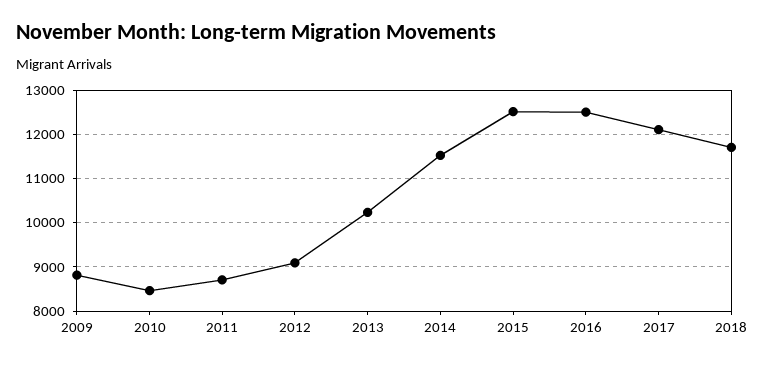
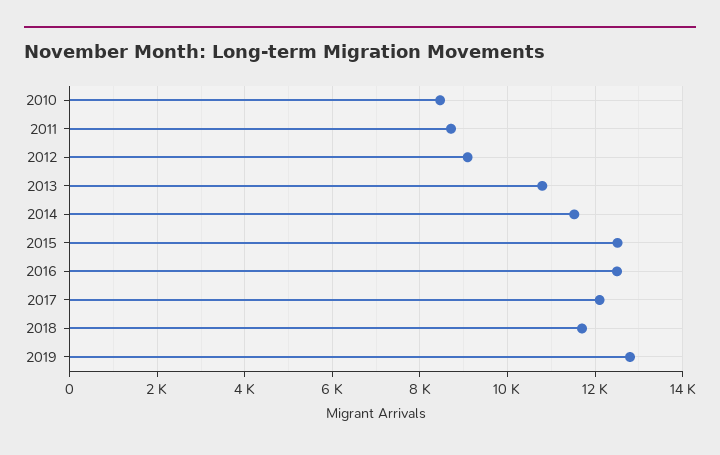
2009: 8800 -> none
2013: 10200 -> 10800
2019: none -> 12800

